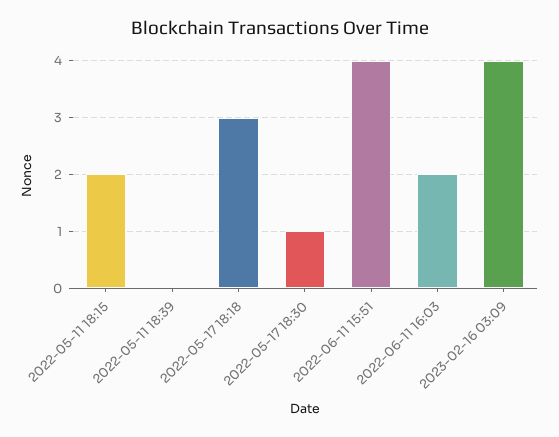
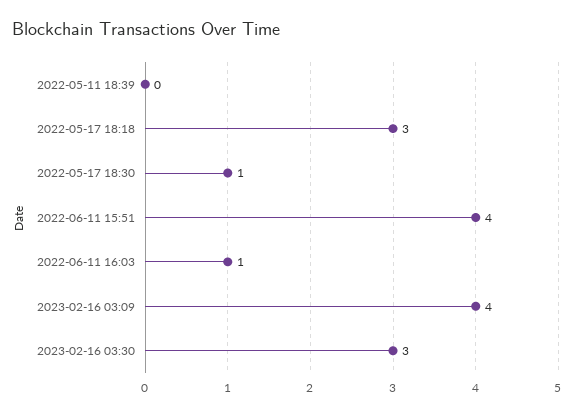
2022-05-11 18:15: 2 -> none
2022-06-11 16:03: 2 -> 1
2023-02-16 03:30: none -> 3

